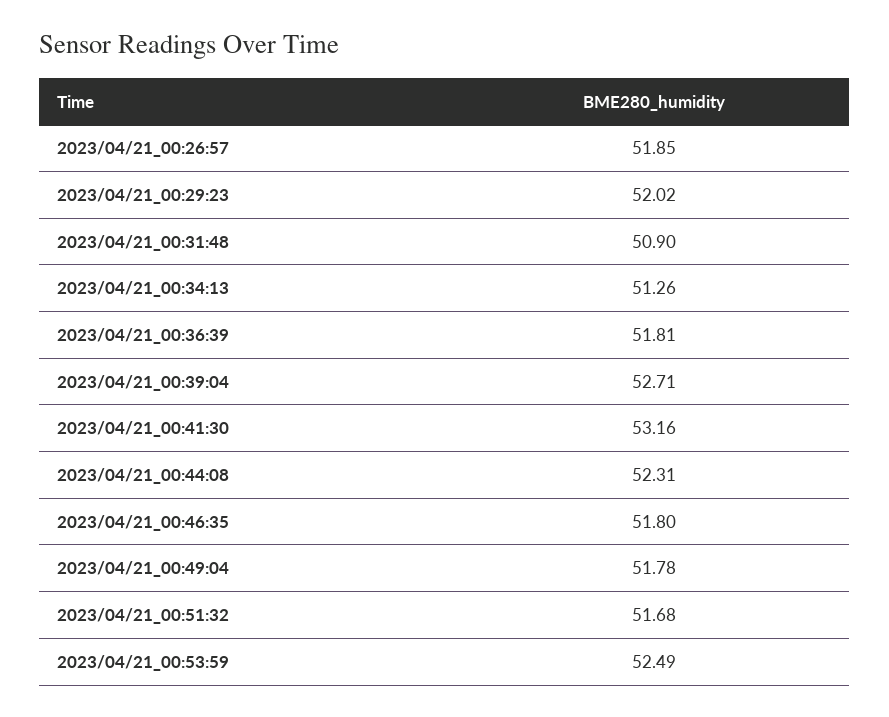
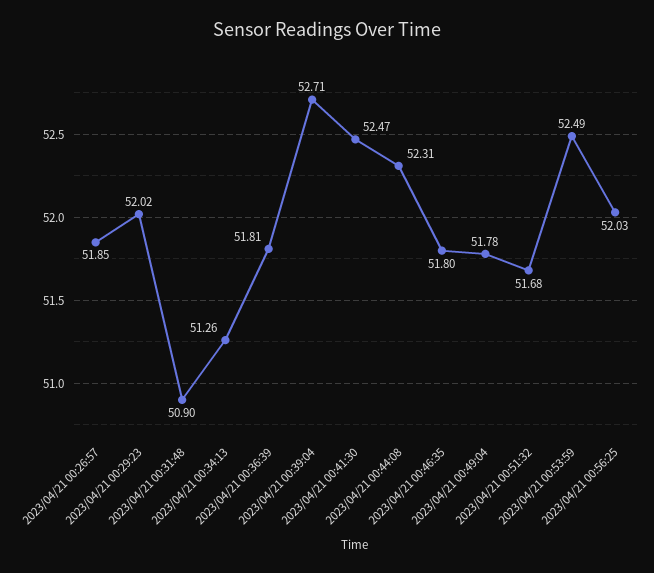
2023/04/21_00:41:30: 53.16 -> 52.47
2023/04/21 00:56:25: none -> 52.03

